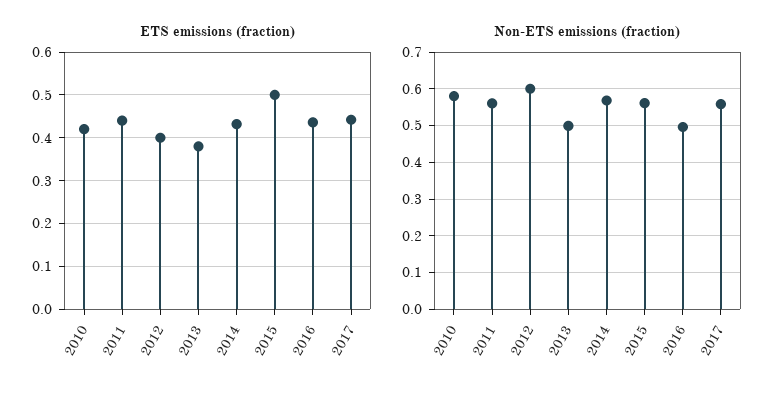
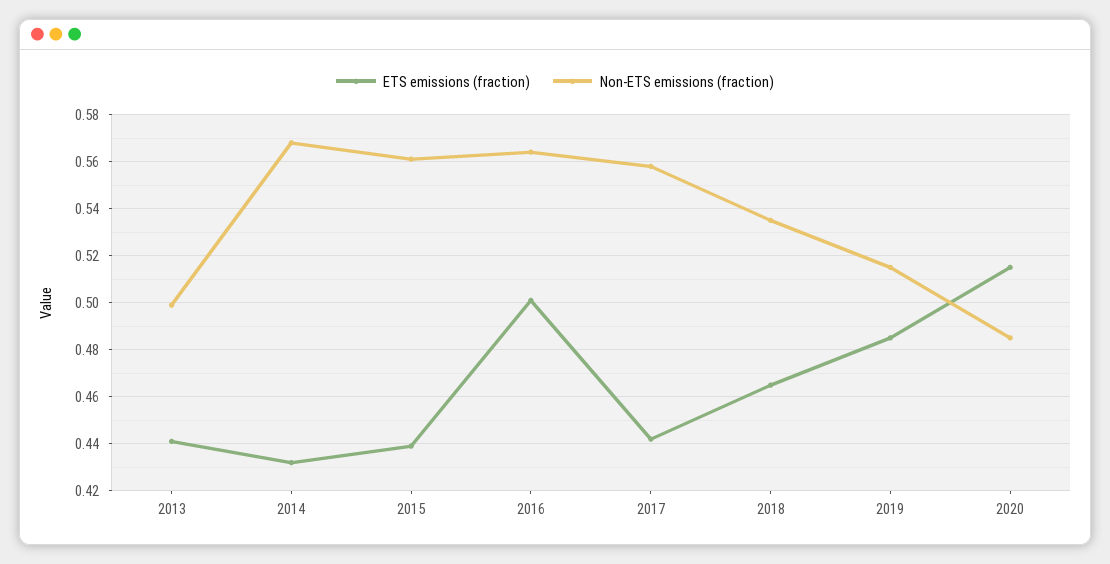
ETS emissions (fraction), 2010: 0.42 -> none
ETS emissions (fraction), 2011: 0.44 -> none
ETS emissions (fraction), 2012: 0.4 -> none
ETS emissions (fraction), 2013: 0.38 -> 0.44
ETS emissions (fraction), 2015: 0.5 -> 0.44
ETS emissions (fraction), 2016: 0.44 -> 0.5
Non-ETS emissions (fraction), 2010: 0.58 -> none
Non-ETS emissions (fraction), 2011: 0.56 -> none
Non-ETS emissions (fraction), 2012: 0.6 -> none
Non-ETS emissions (fraction), 2016: 0.5 -> 0.565
ETS emissions (fraction), 2018: none -> 0.465
Non-ETS emissions (fraction), 2018: none -> 0.535
ETS emissions (fraction), 2019: none -> 0.485
Non-ETS emissions (fraction), 2019: none -> 0.515
ETS emissions (fraction), 2020: none -> 0.515
Non-ETS emissions (fraction), 2020: none -> 0.485

